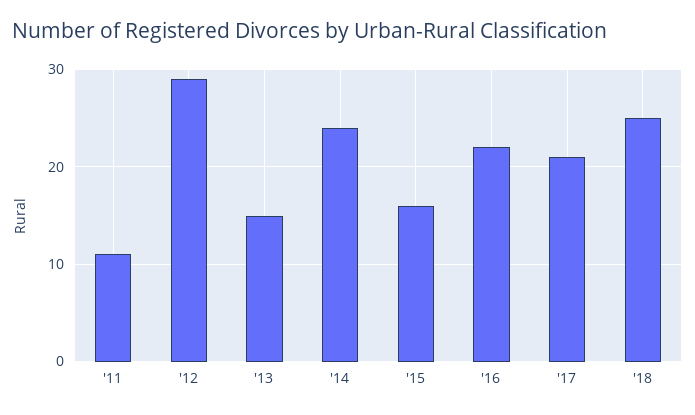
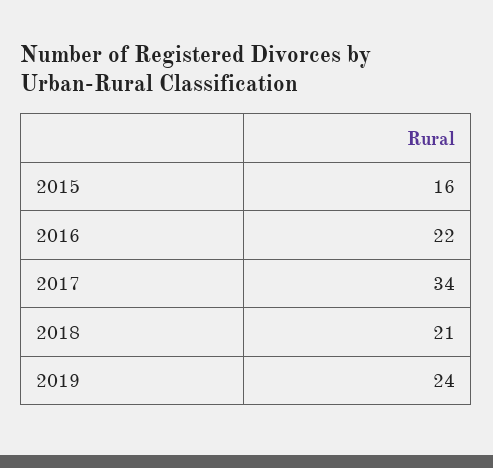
'11: 11 -> none
'12: 29 -> none
'13: 15 -> none
'14: 24 -> none
'17: 21 -> 34
'18: 25 -> 21
2019: none -> 24

